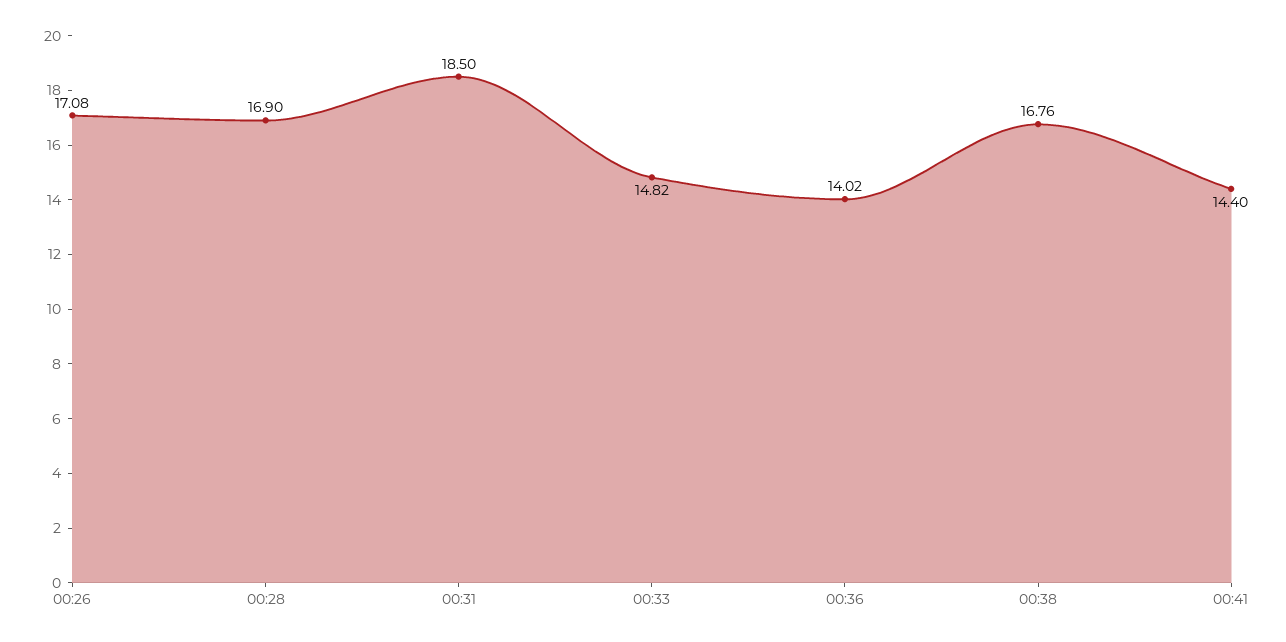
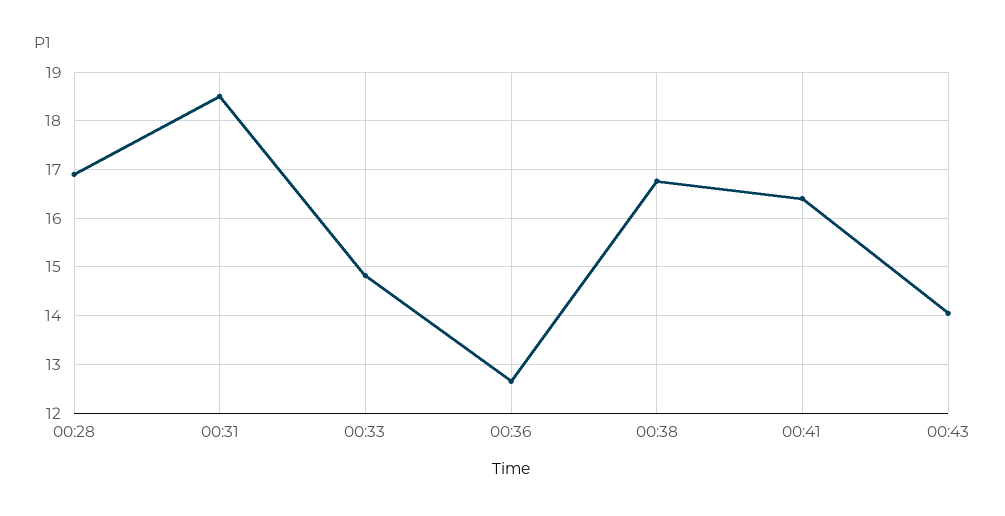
00:26: 17.08 -> none
00:36: 14.02 -> 12.6
00:41: 14.4 -> 16.4
00:43: none -> 14

